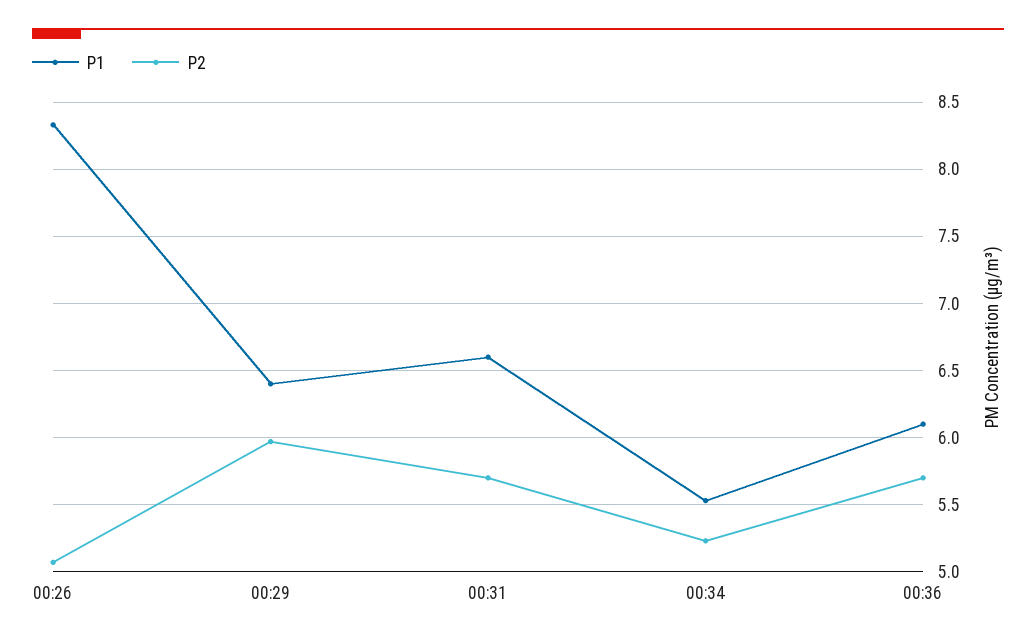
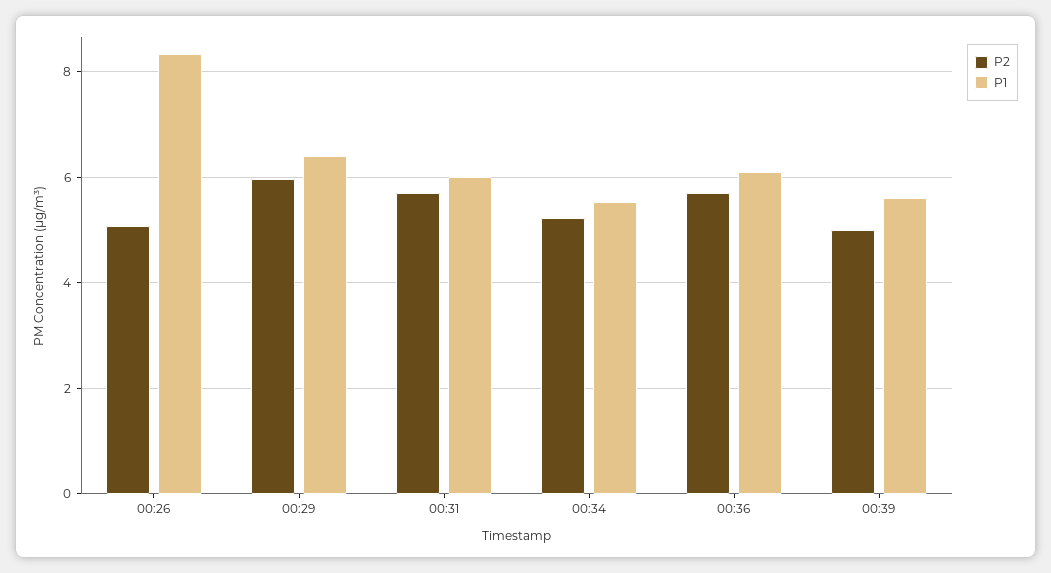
P1, 00:31: 6.6 -> 6
P2, 00:39: none -> 5
P1, 00:39: none -> 5.6

